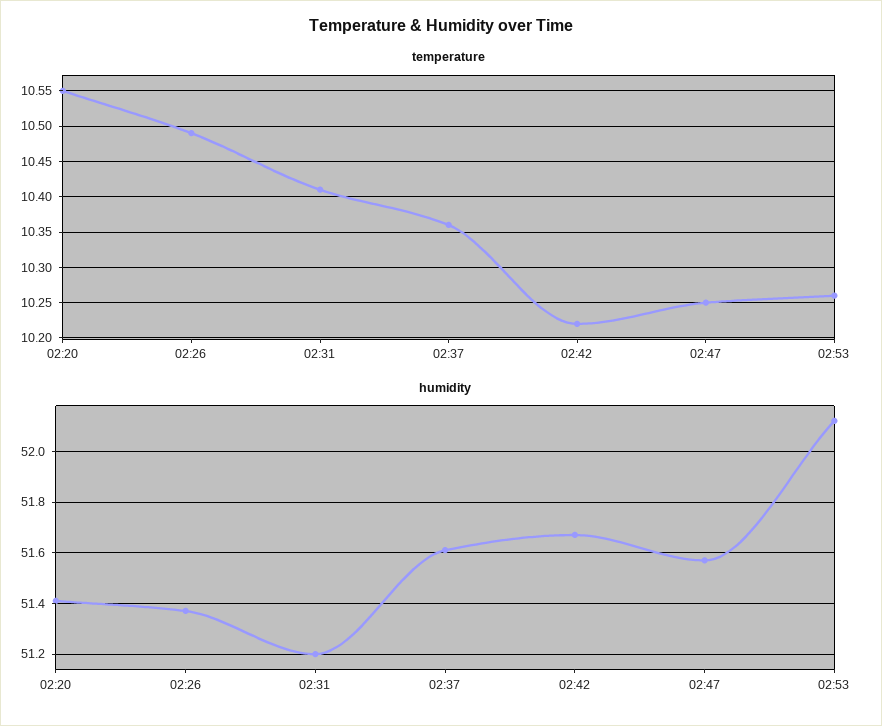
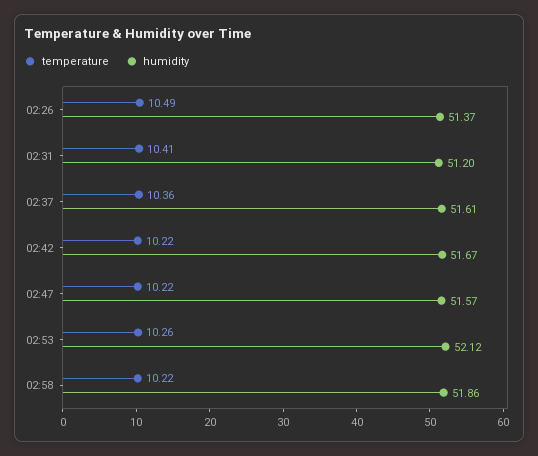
temperature, 02:20: 10.55 -> none
temperature, 02:47: 10.25 -> 10.22
humidity, 02:20: 51.4 -> none
temperature, 02:58: none -> 10.22
humidity, 02:58: none -> 51.86

